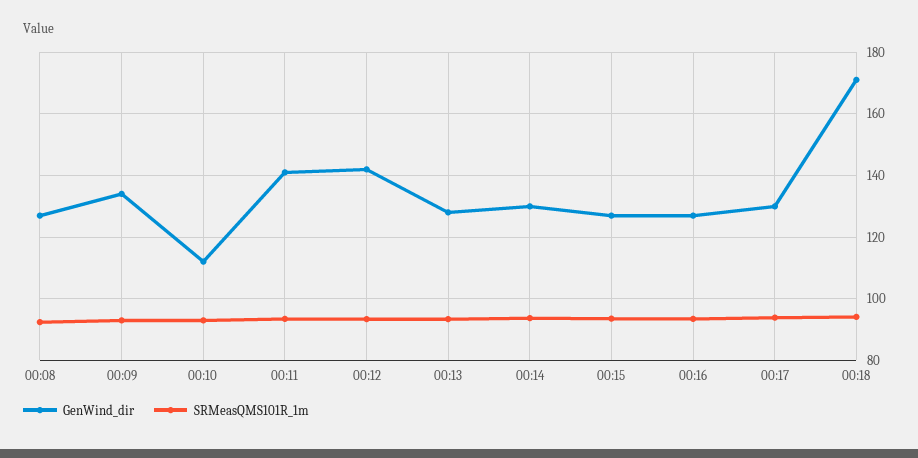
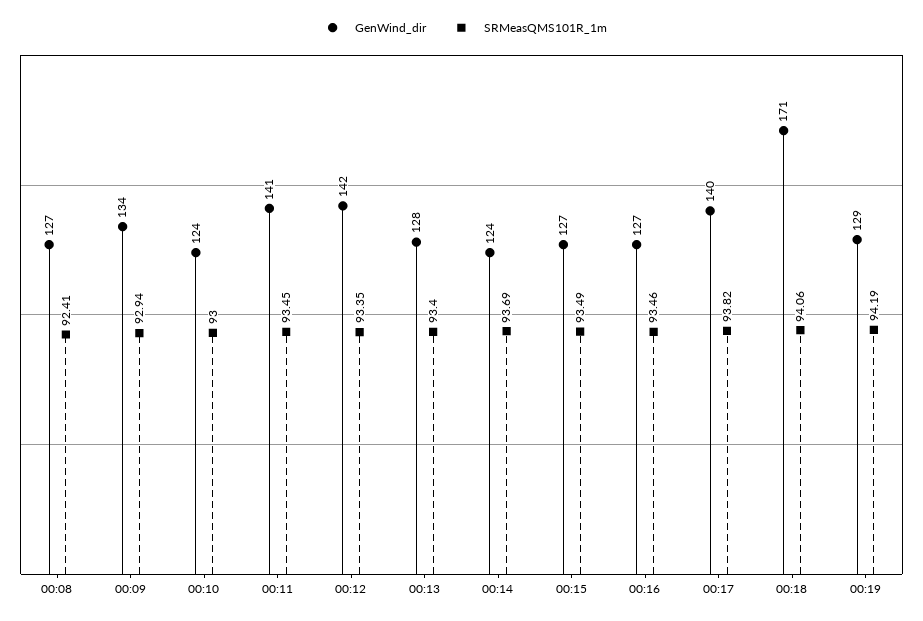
GenWind_dir, 00:10: 112 -> 124
GenWind_dir, 00:14: 130 -> 124
GenWind_dir, 00:17: 130 -> 140
GenWind_dir, 00:19: none -> 129
SRMeasQMS101R_1m, 00:19: none -> 94.19

